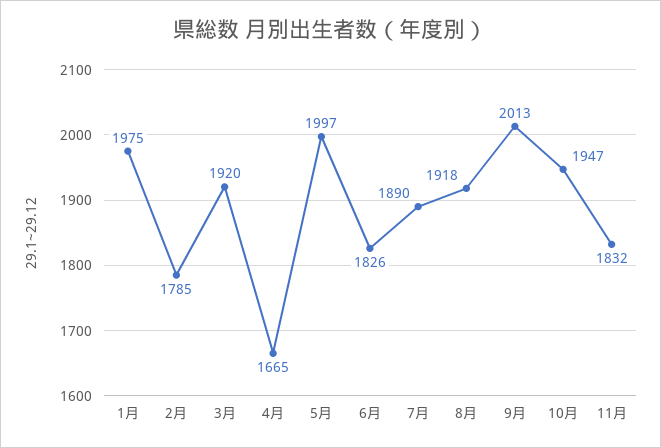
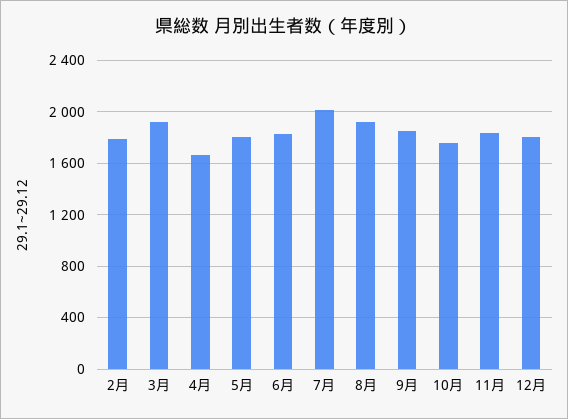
1月: 1975 -> none
5月: 1997 -> 1800
7月: 1890 -> 2000
9月: 2013 -> 1850
10月: 1947 -> 1750
12月: none -> 1800

